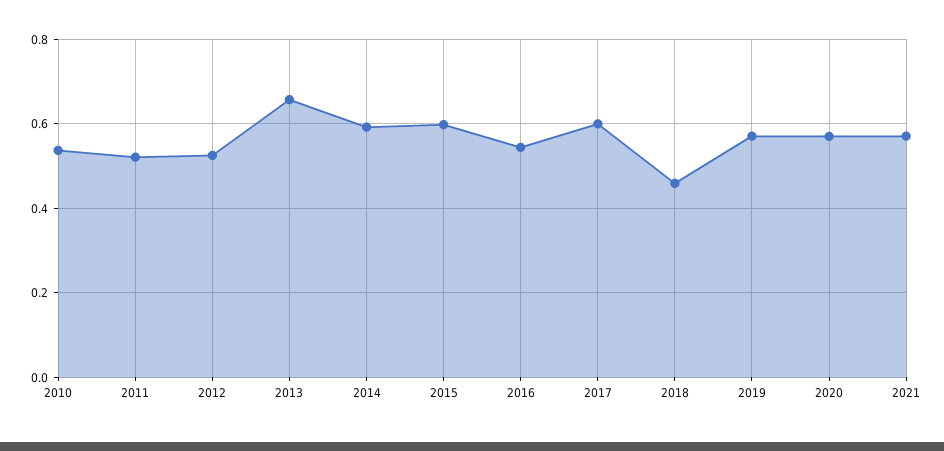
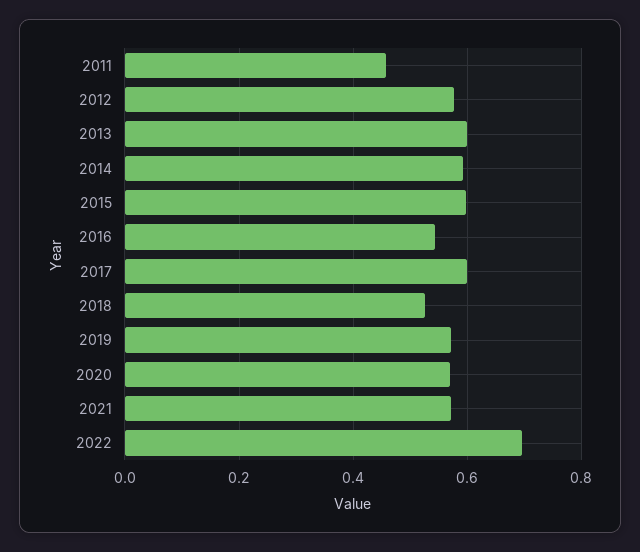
2010: 0.54 -> none
2011: 0.52 -> 0.46
2012: 0.52 -> 0.58
2013: 0.66 -> 0.6
2018: 0.46 -> 0.52
2022: none -> 0.7

